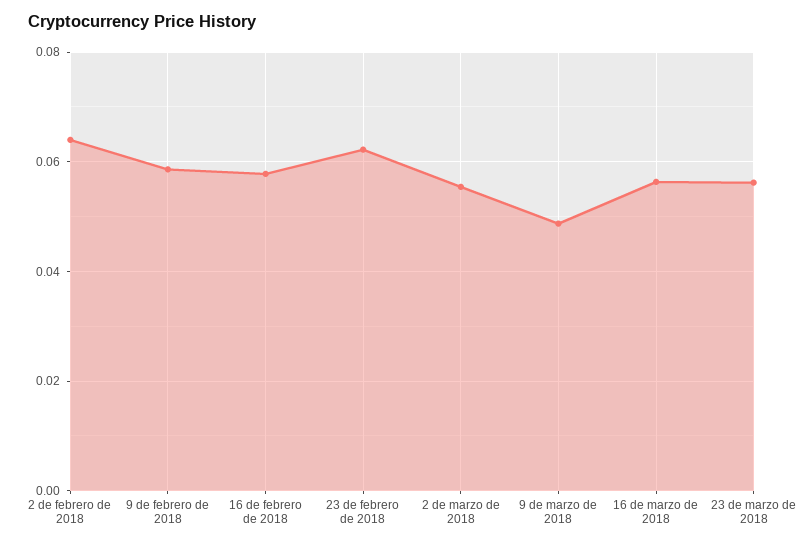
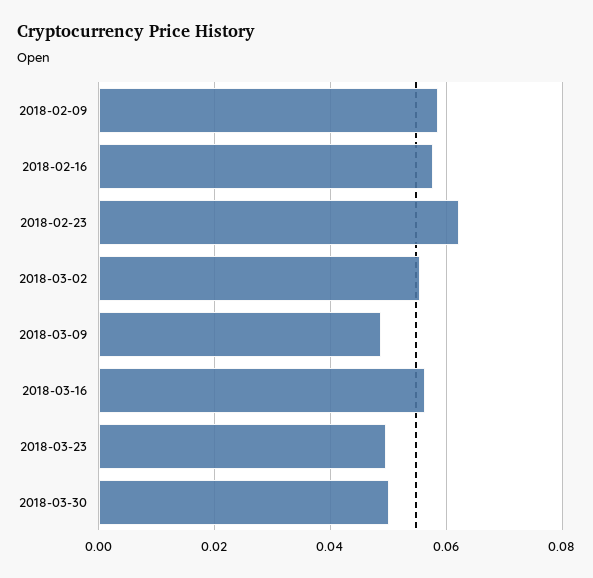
2 de febrero de 2018: 0.064 -> none
23 de marzo de 2018: 0.056 -> 0.05
2018-03-30: none -> 0.05

